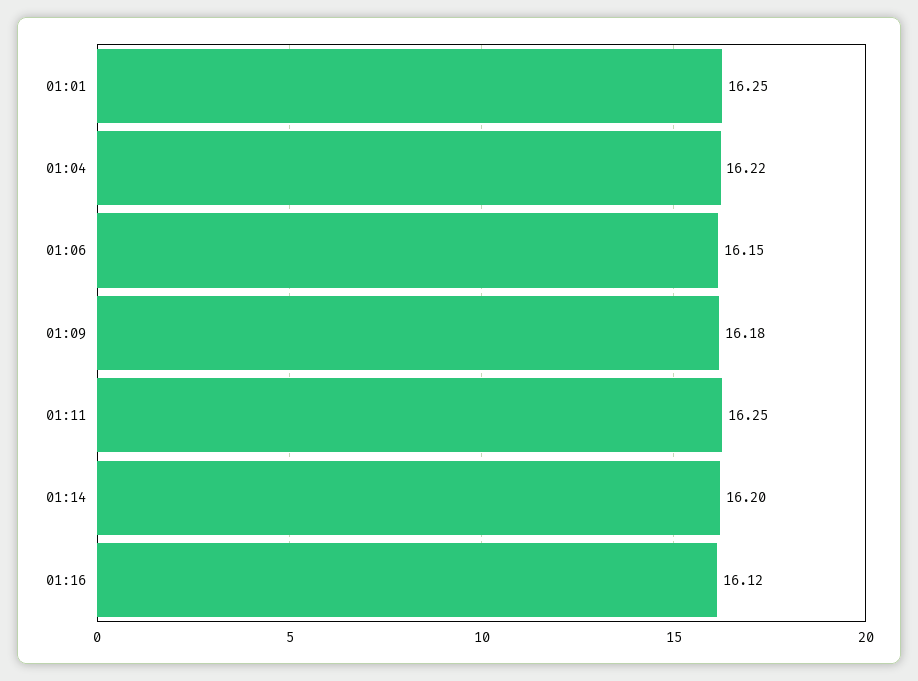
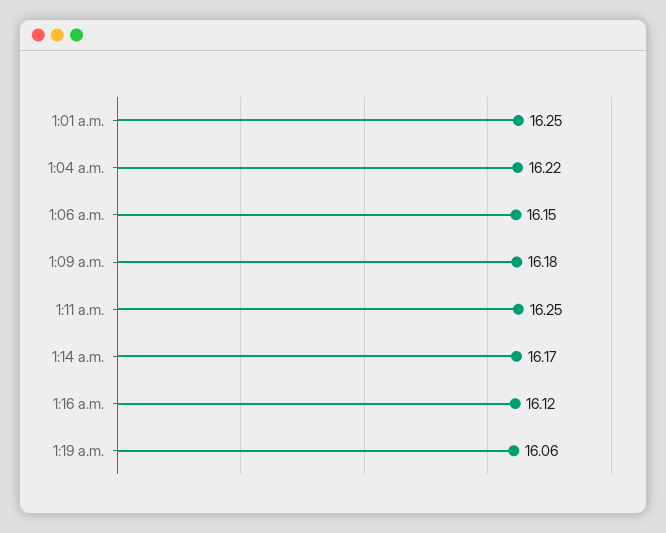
01:14: 16.2 -> 16.17
1:19 a.m.: none -> 16.06

